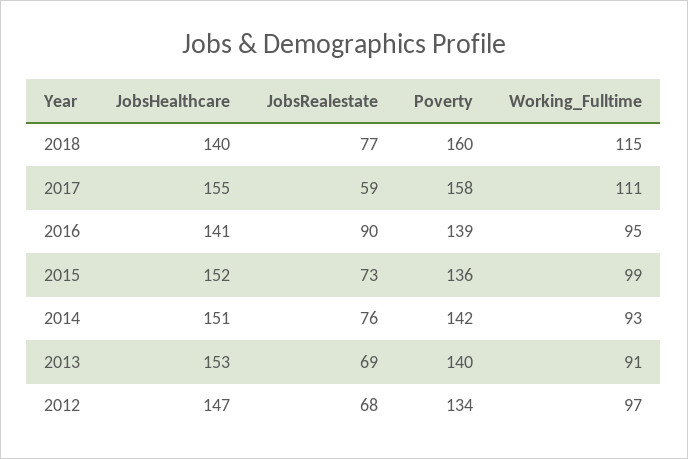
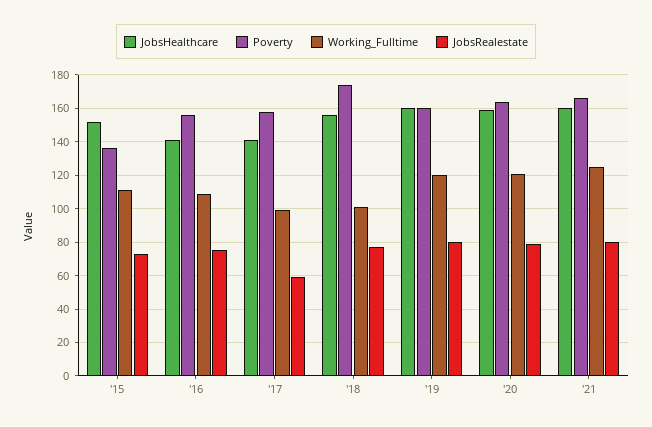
JobsHealthcare, 2018: 140 -> 155
Poverty, 2018: 160 -> 175
Working_Fulltime, 2018: 115 -> 100
JobsHealthcare, 2017: 155 -> 140
Working_Fulltime, 2017: 111 -> 100
JobsRealestate, 2016: 90 -> 75
Poverty, 2016: 139 -> 155
Working_Fulltime, 2016: 95 -> 110
Working_Fulltime, 2015: 99 -> 110
JobsHealthcare, 2014: 151 -> none
JobsRealestate, 2014: 76 -> none
Poverty, 2014: 142 -> none
Working_Fulltime, 2014: 93 -> none
JobsHealthcare, 2013: 153 -> none
JobsRealestate, 2013: 69 -> none
Poverty, 2013: 140 -> none
Working_Fulltime, 2013: 91 -> none
JobsHealthcare, 2012: 147 -> none
JobsRealestate, 2012: 68 -> none
Poverty, 2012: 134 -> none
Working_Fulltime, 2012: 97 -> none
JobsHealthcare, '19: none -> 160
Poverty, '19: none -> 160
Working_Fulltime, '19: none -> 120
JobsRealestate, '19: none -> 80
JobsHealthcare, '20: none -> 160
Poverty, '20: none -> 165
Working_Fulltime, '20: none -> 120
JobsRealestate, '20: none -> 80
JobsHealthcare, '21: none -> 160
Poverty, '21: none -> 165
Working_Fulltime, '21: none -> 125
JobsRealestate, '21: none -> 80

